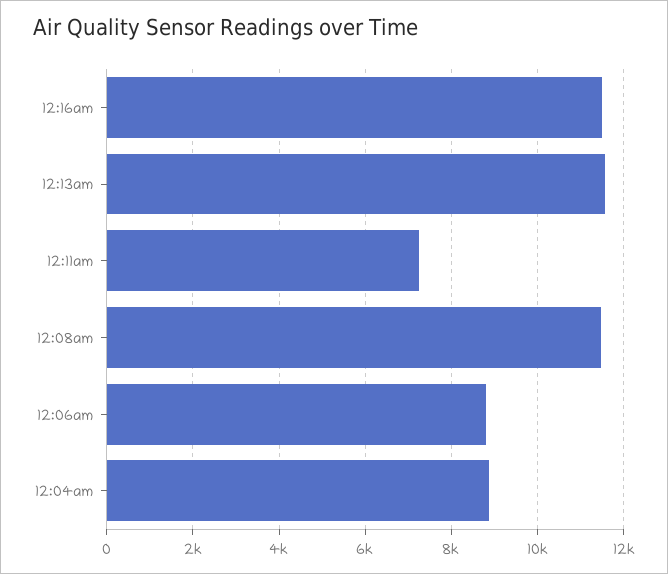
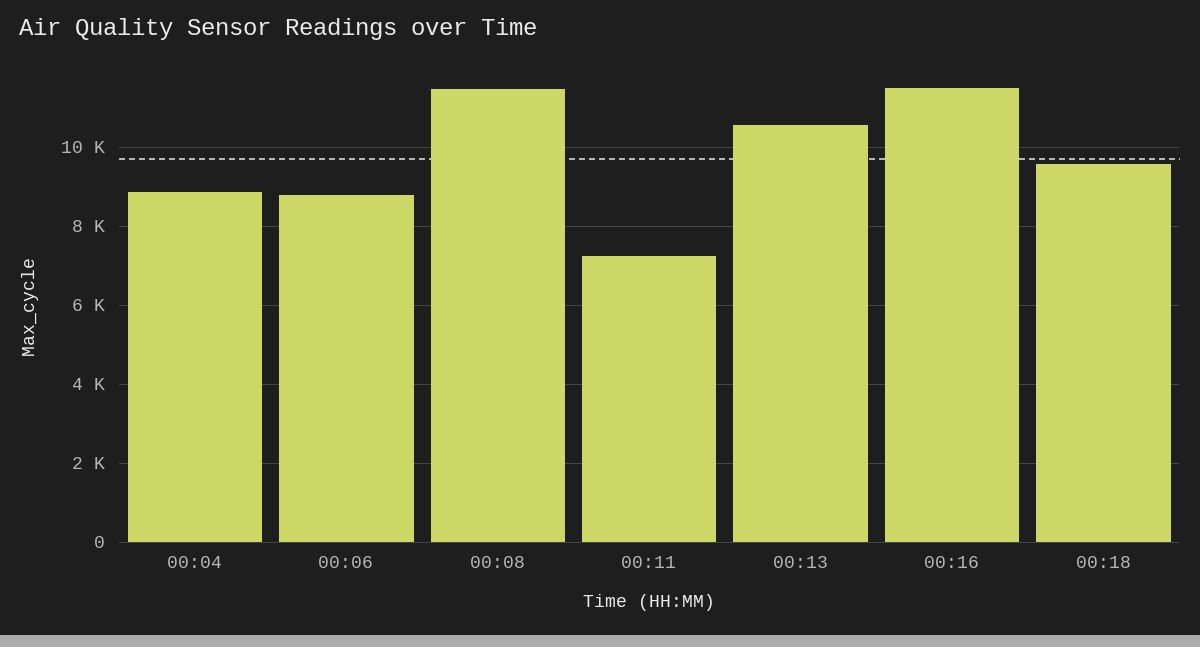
12:13am: 11600 -> 10600
00:18: none -> 9600

